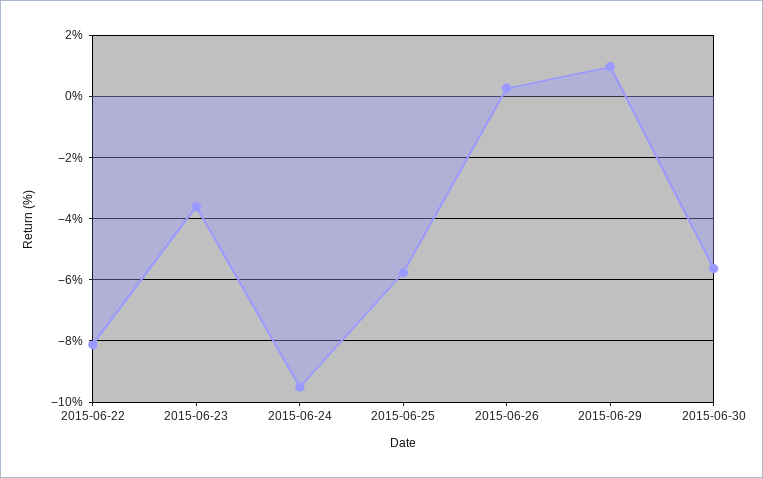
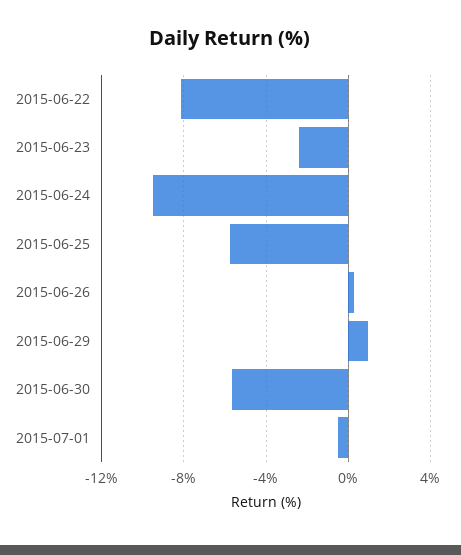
2015-06-23: -3.6 -> -2.5
2015-07-01: none -> -0.5

